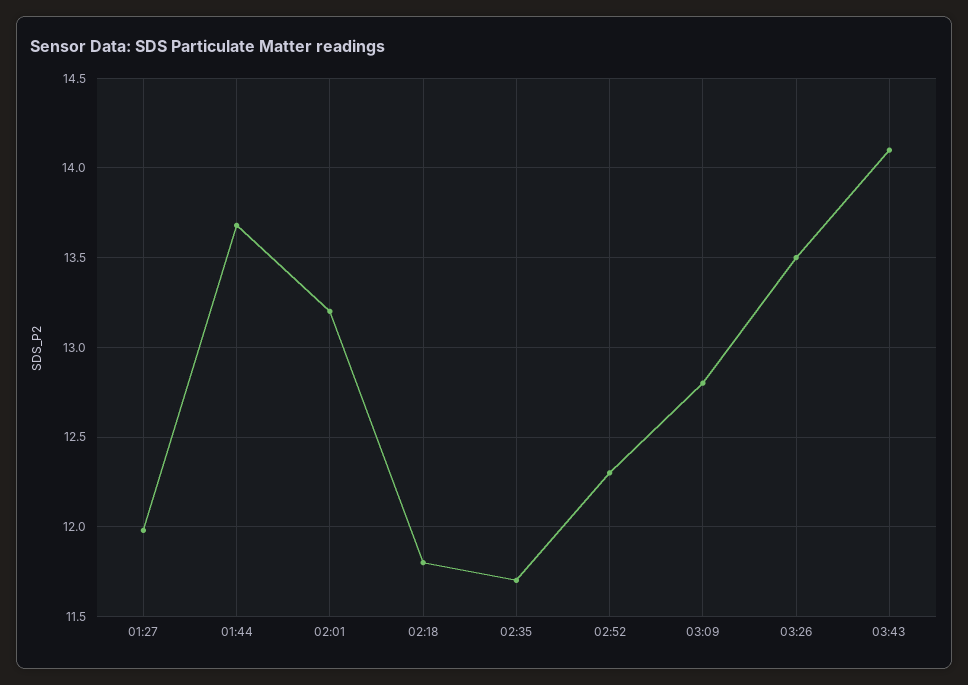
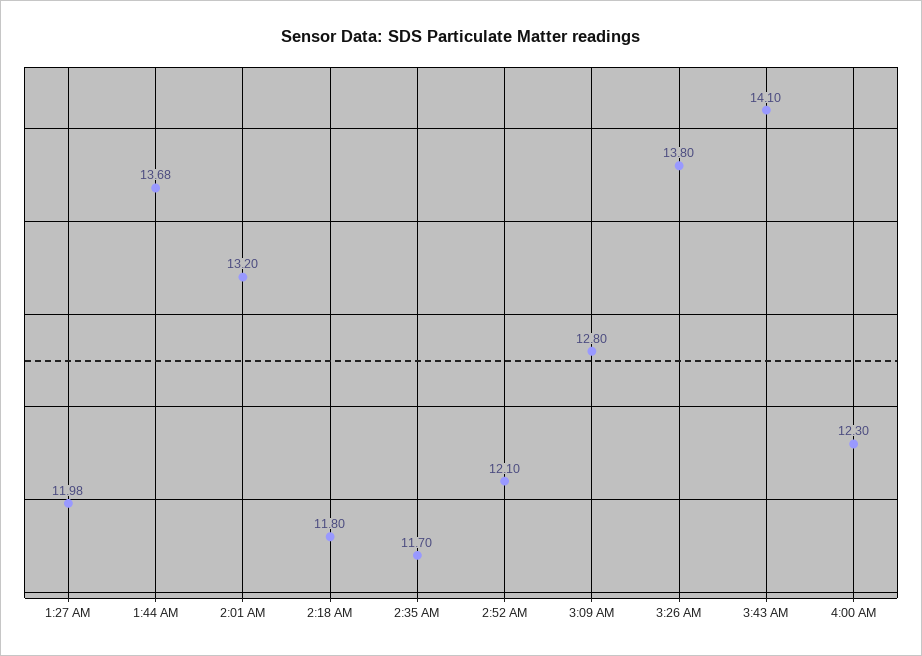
02:52: 12.3 -> 12.1
03:26: 13.5 -> 13.8
4:00 AM: none -> 12.3

